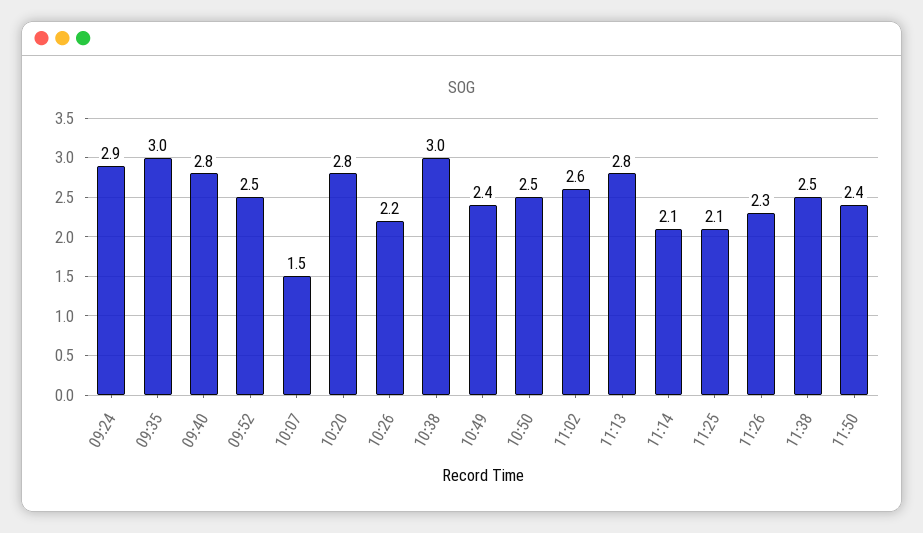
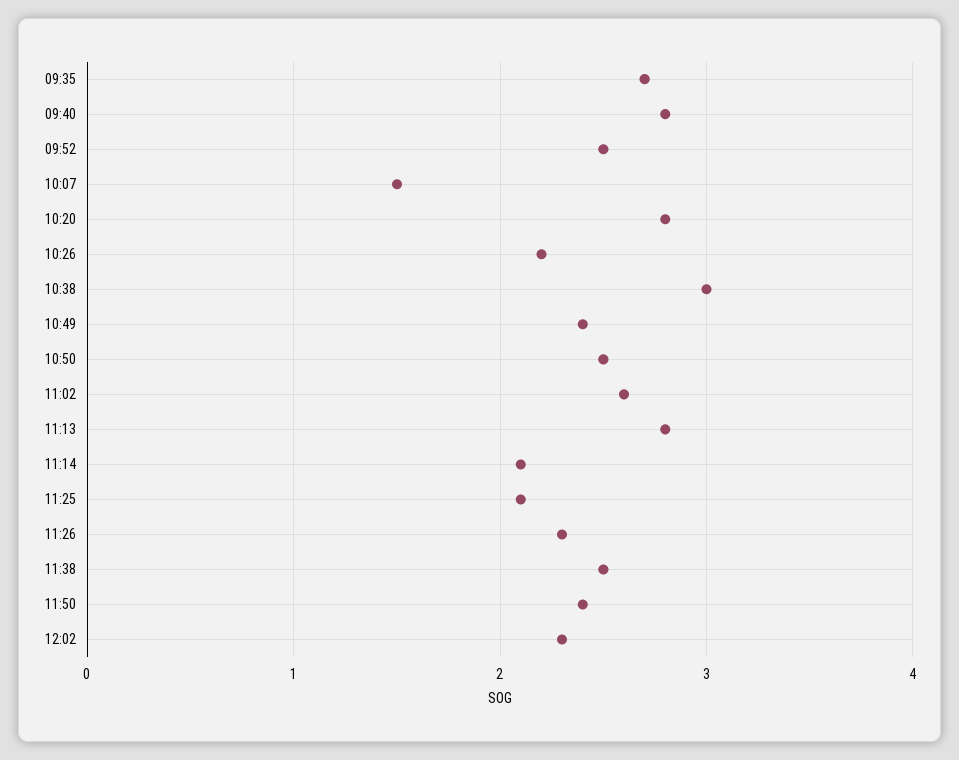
09:24: 2.9 -> none
09:35: 3 -> 2.7
12:02: none -> 2.3

